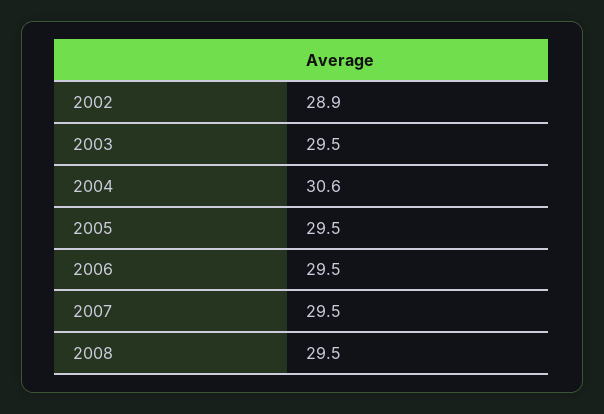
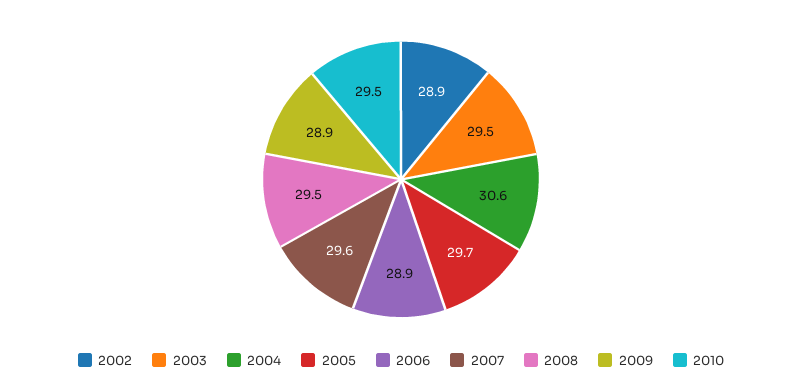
2005: 29.5 -> 29.7
2006: 29.5 -> 28.9
2007: 29.5 -> 29.6
2009: none -> 28.9
2010: none -> 29.5

